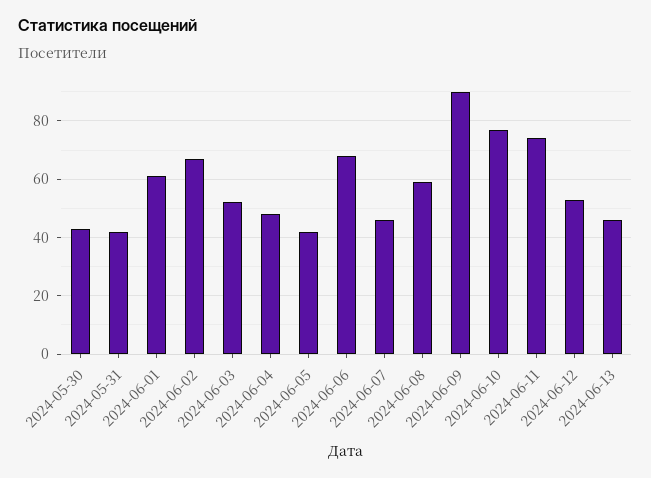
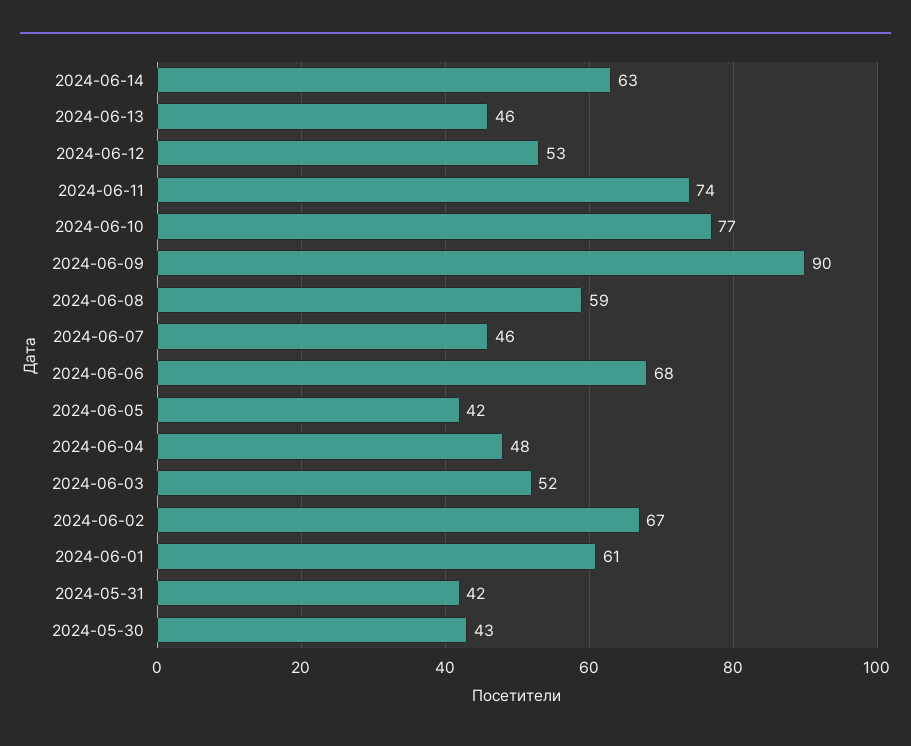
2024-06-14: none -> 63

